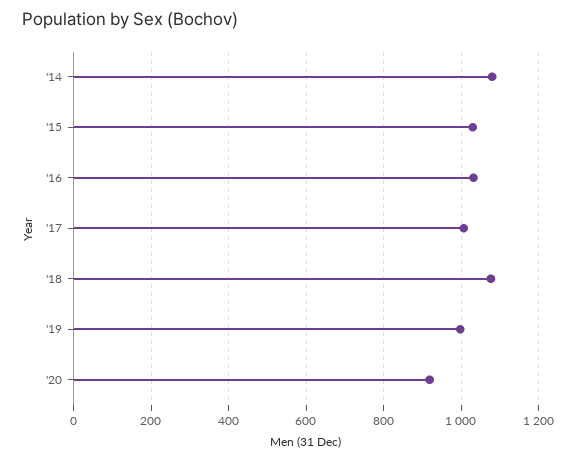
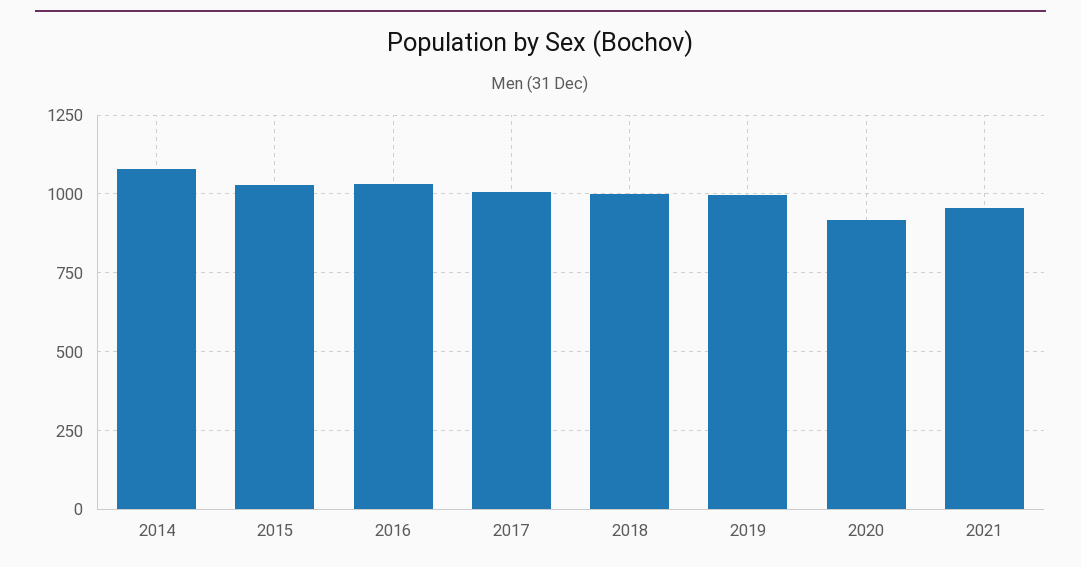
'18: 1080 -> 1000
2021: none -> 950

